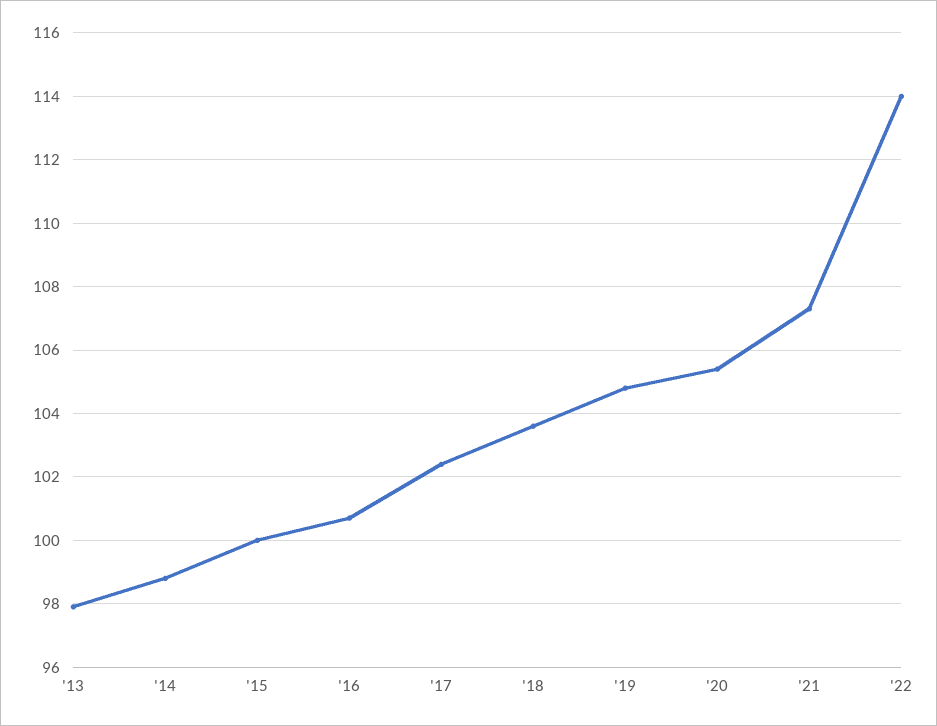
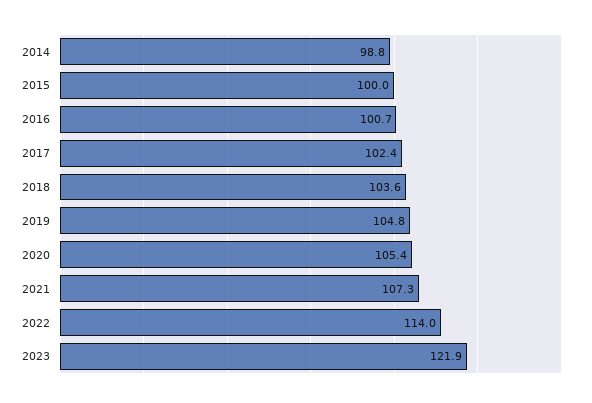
'13: 98 -> none
2023: none -> 121.9

